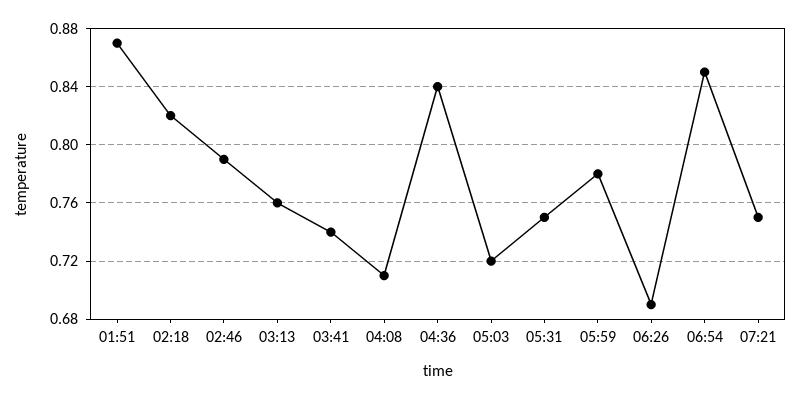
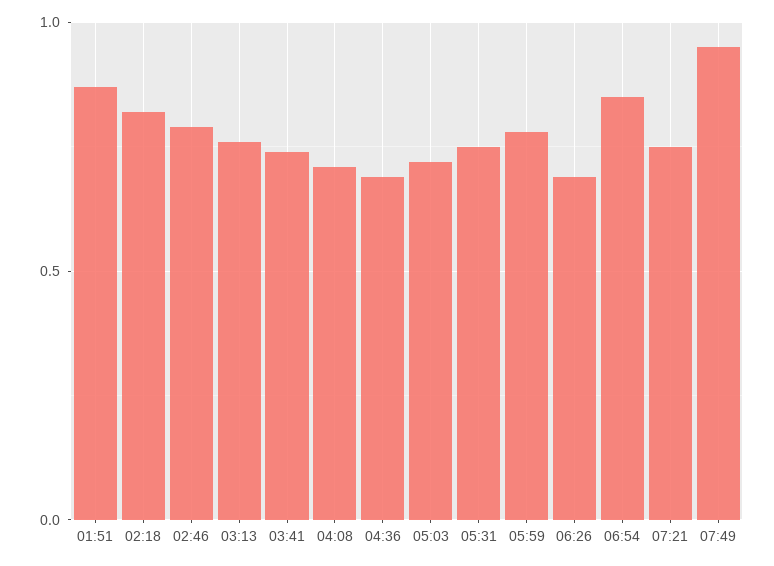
04:36: 0.84 -> 0.7
07:49: none -> 0.95

